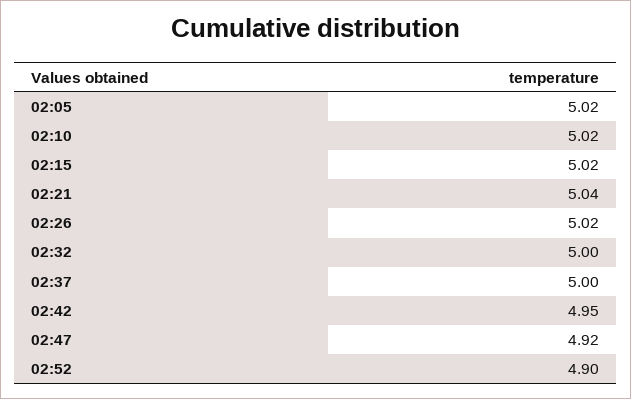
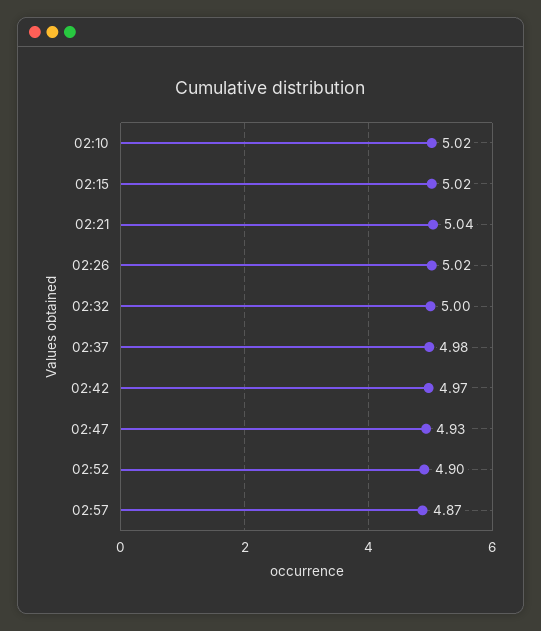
02:05: 5.02 -> none
02:37: 5 -> 4.98
02:42: 4.95 -> 4.97
02:47: 4.92 -> 4.93
02:57: none -> 4.87

